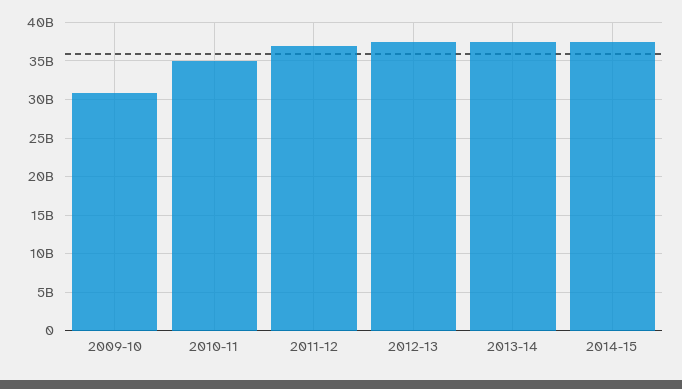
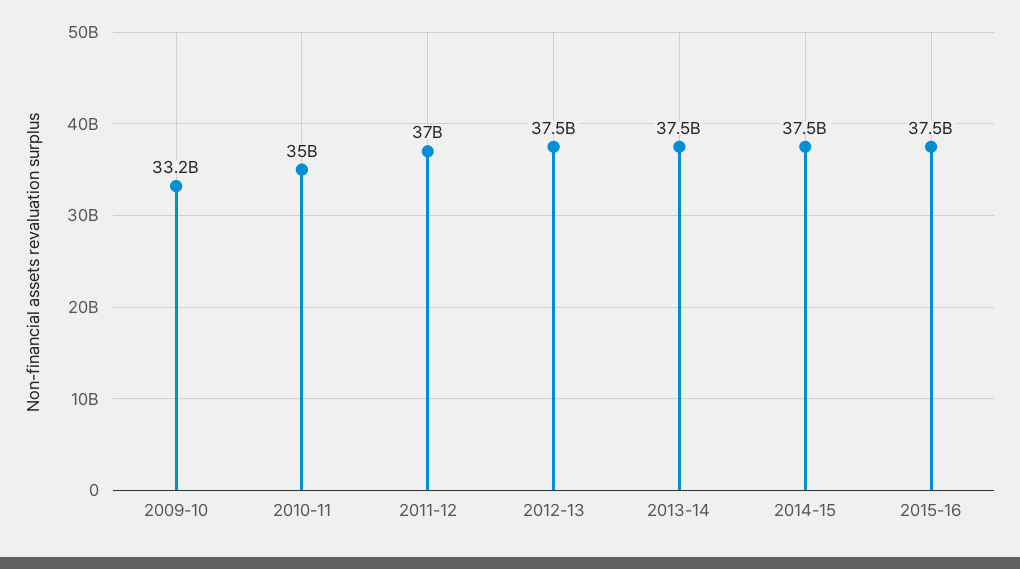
2009-10: 31000000000 -> 33200000000
2015-16: none -> 37500000000

